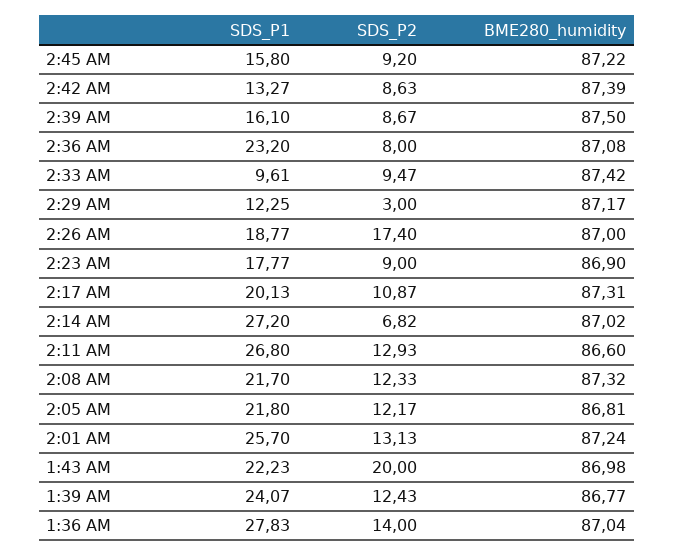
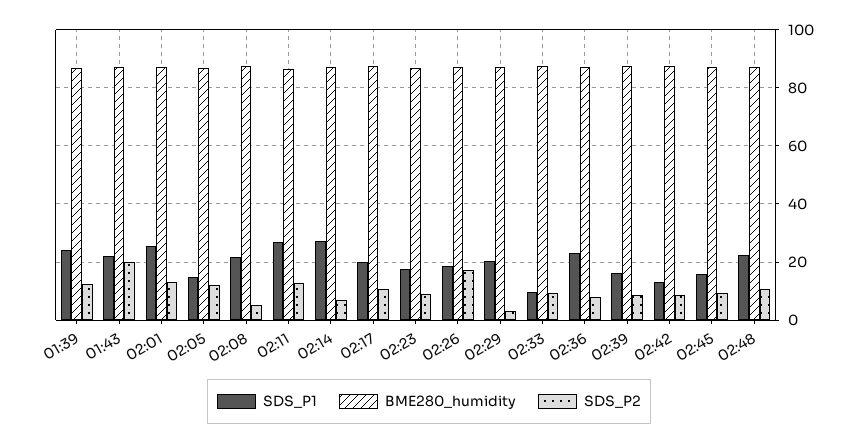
SDS_P1, 2:29 AM: 12.25 -> 20
SDS_P2, 2:08 AM: 12.33 -> 5
SDS_P1, 2:05 AM: 21.8 -> 15
SDS_P1, 1:36 AM: 27.83 -> none
SDS_P2, 1:36 AM: 14 -> none
BME280_humidity, 1:36 AM: 87.04 -> none
SDS_P1, 02:48: none -> 22.5
BME280_humidity, 02:48: none -> 87.5
SDS_P2, 02:48: none -> 10

